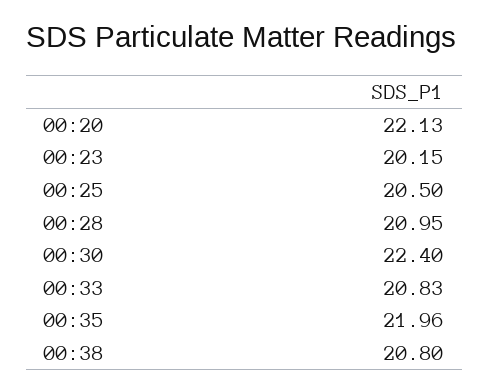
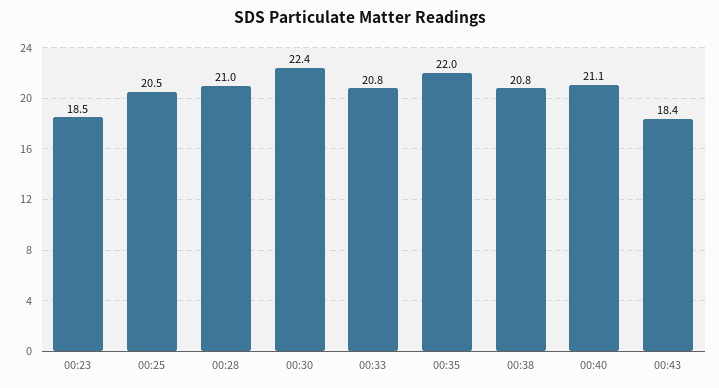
00:20: 22.13 -> none
00:23: 20.15 -> 18.5
00:40: none -> 21.1
00:43: none -> 18.4

